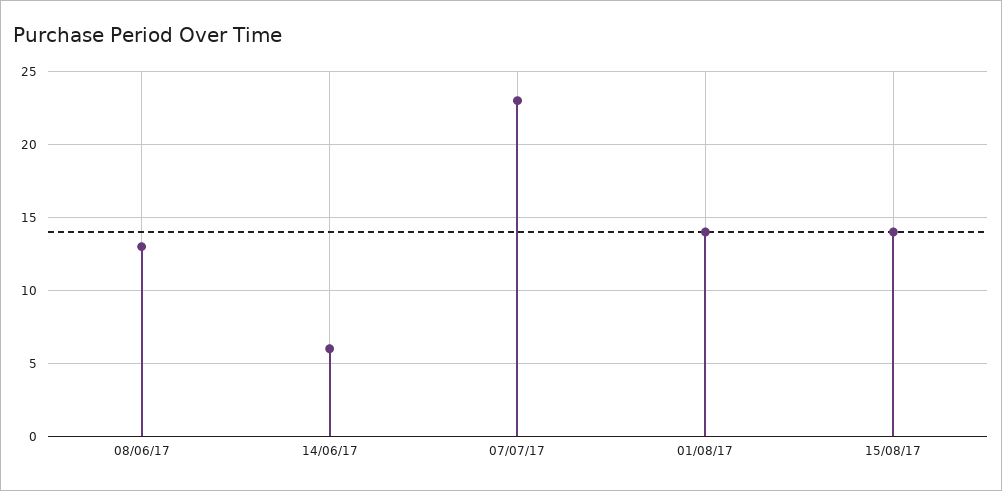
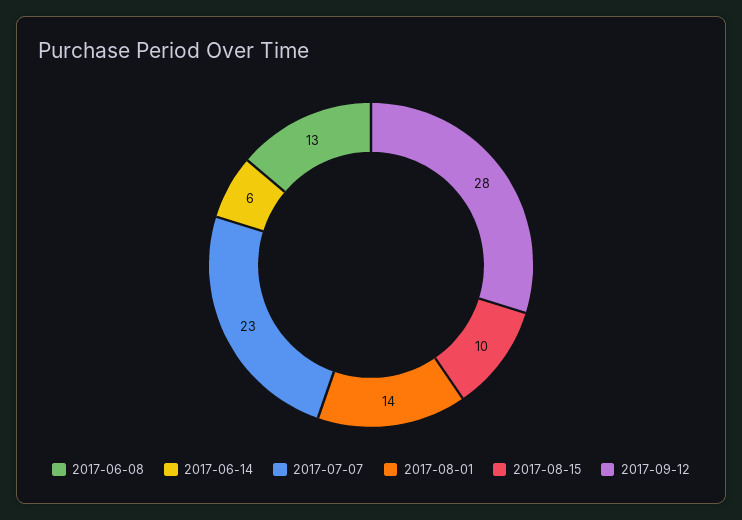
15/08/17: 14 -> 10
2017-09-12: none -> 28

